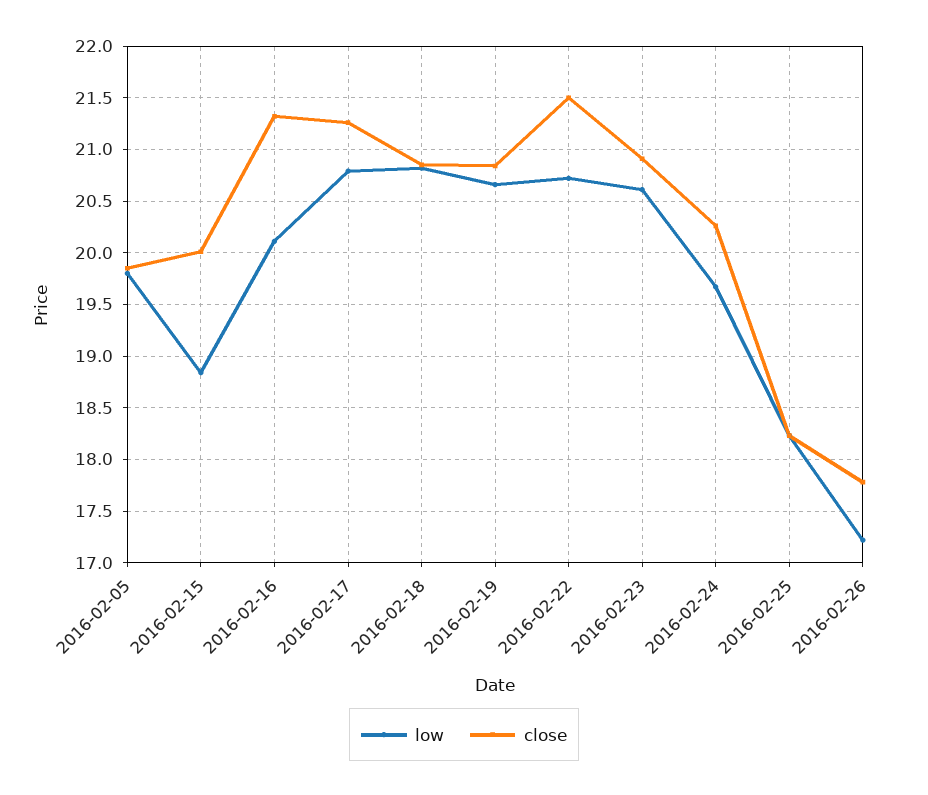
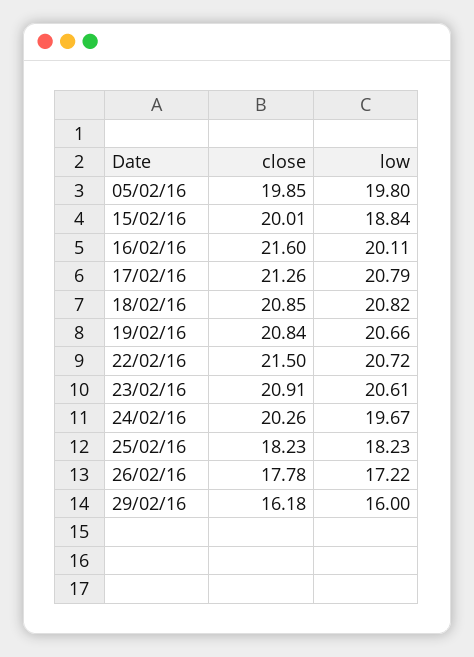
close, 2016-02-16: 21.3 -> 21.6
close, 29/02/16: none -> 16.18
low, 29/02/16: none -> 16

